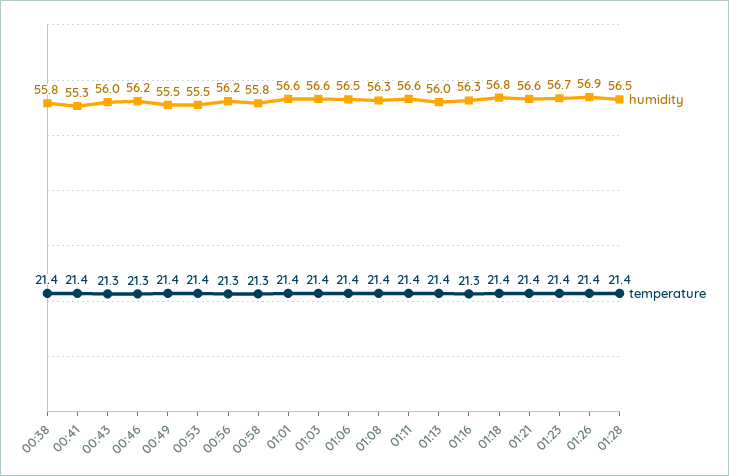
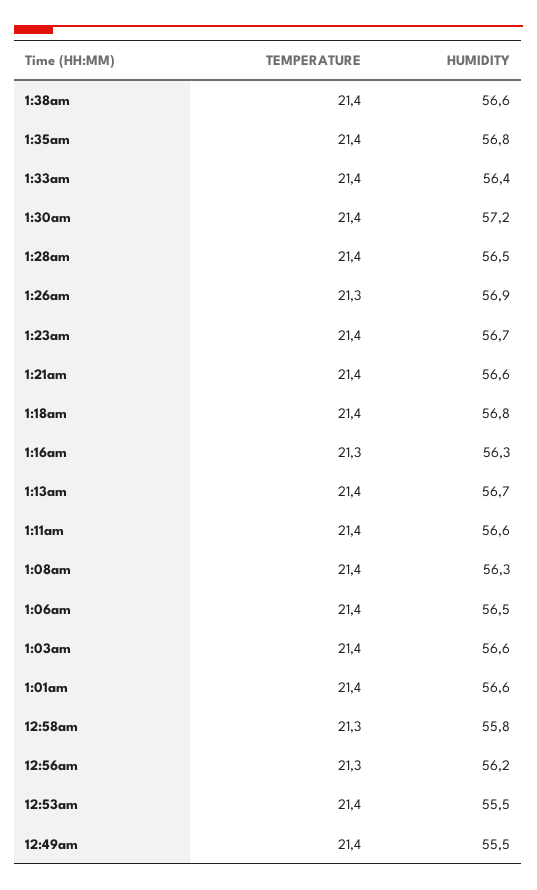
humidity, 00:38: 55.8 -> none
temperature, 00:38: 21.4 -> none
humidity, 00:41: 55.3 -> none
temperature, 00:41: 21.4 -> none
humidity, 00:43: 56 -> none
temperature, 00:43: 21.3 -> none
humidity, 00:46: 56.2 -> none
temperature, 00:46: 21.3 -> none
humidity, 01:13: 56 -> 56.7
temperature, 01:26: 21.4 -> 21.3
temperature, 1:38am: none -> 21.4
humidity, 1:38am: none -> 56.6
temperature, 1:35am: none -> 21.4
humidity, 1:35am: none -> 56.8
temperature, 1:33am: none -> 21.4
humidity, 1:33am: none -> 56.4
temperature, 1:30am: none -> 21.4
humidity, 1:30am: none -> 57.2

